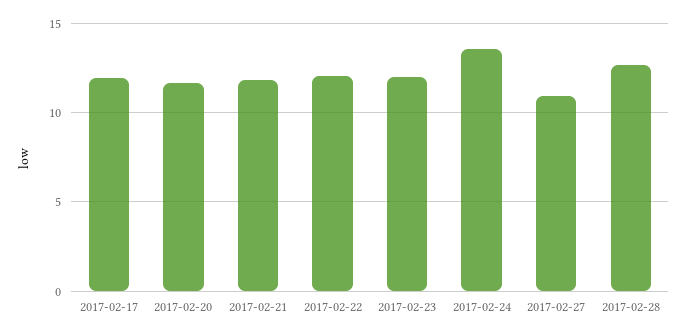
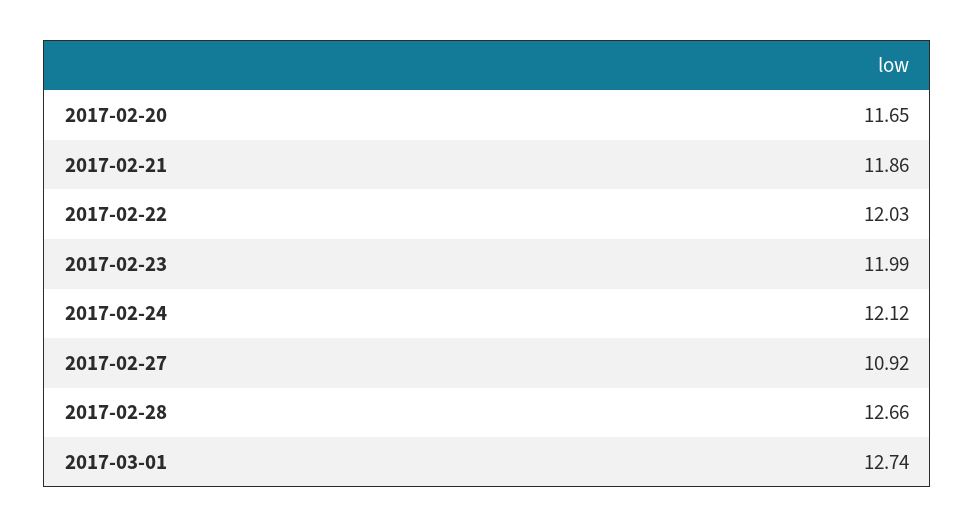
2017-02-17: 12 -> none
2017-02-24: 13.5 -> 12.12
2017-03-01: none -> 12.74

